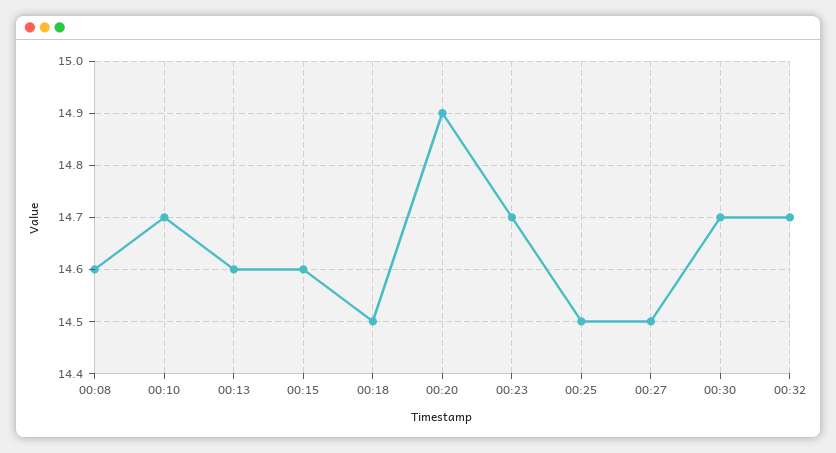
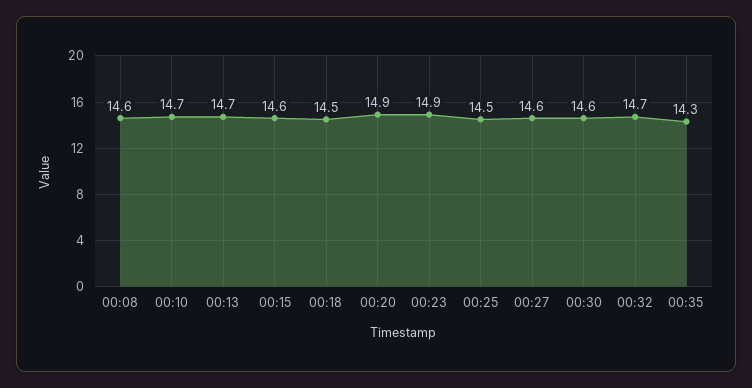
00:13: 14.6 -> 14.7
00:23: 14.7 -> 14.9
00:27: 14.5 -> 14.6
00:30: 14.7 -> 14.6
00:35: none -> 14.3

